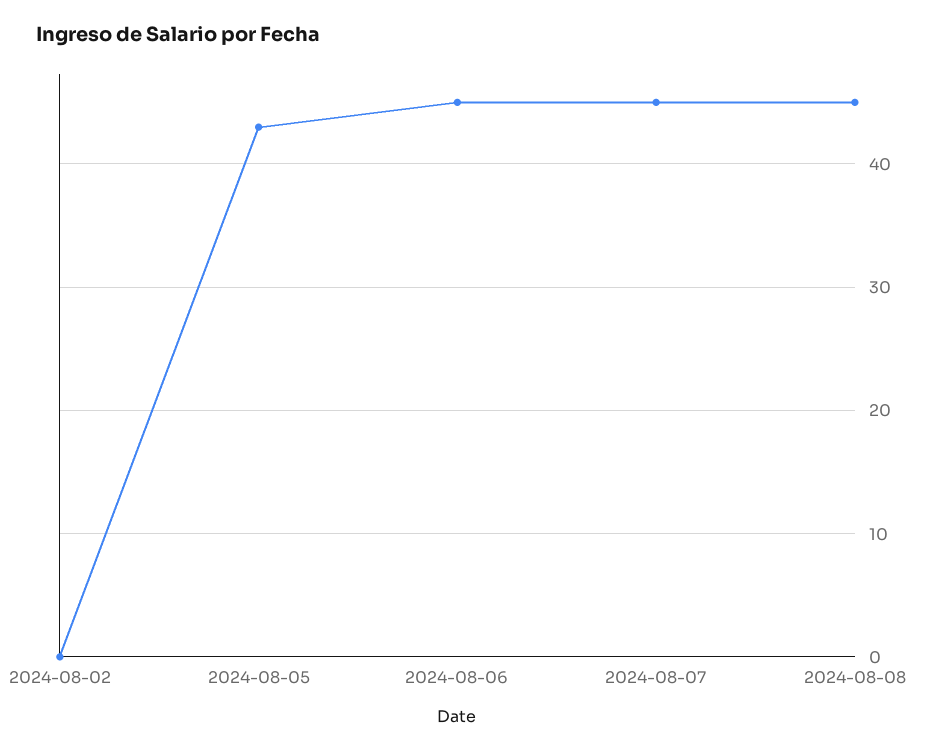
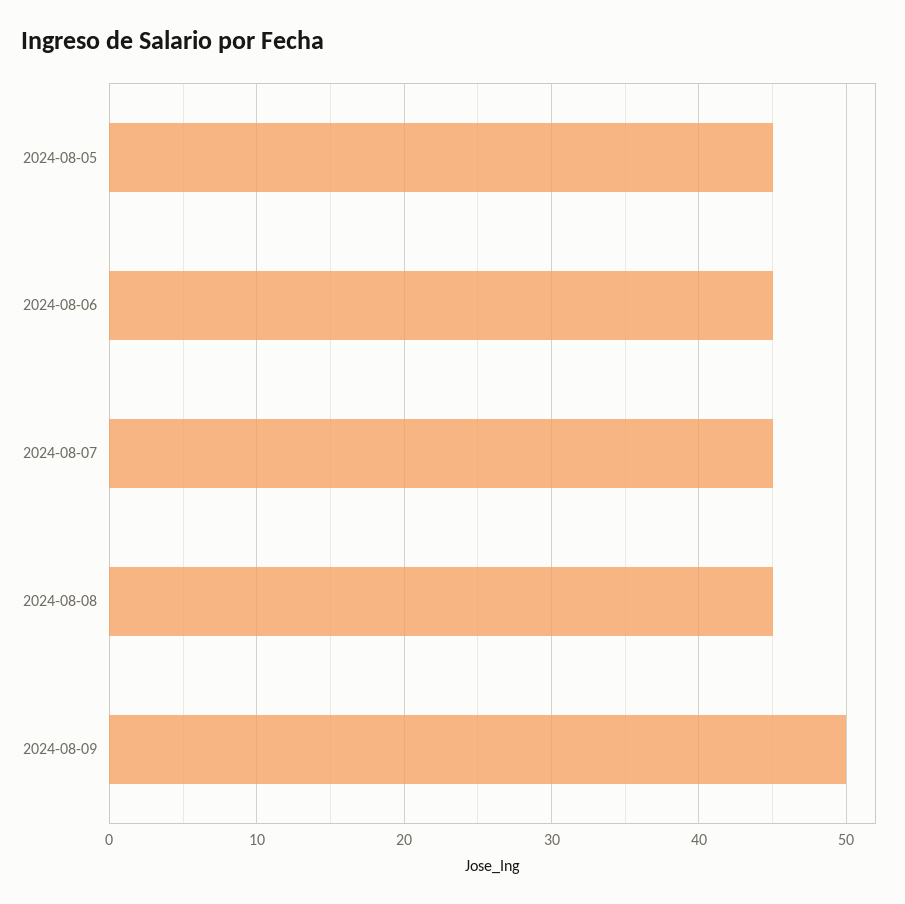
2024-08-02: 0 -> none
2024-08-05: 43 -> 45
2024-08-09: none -> 50

